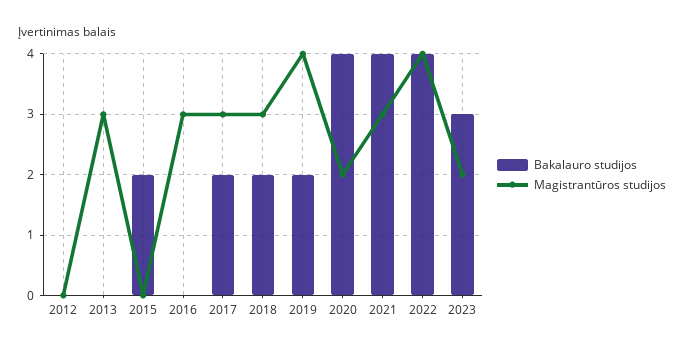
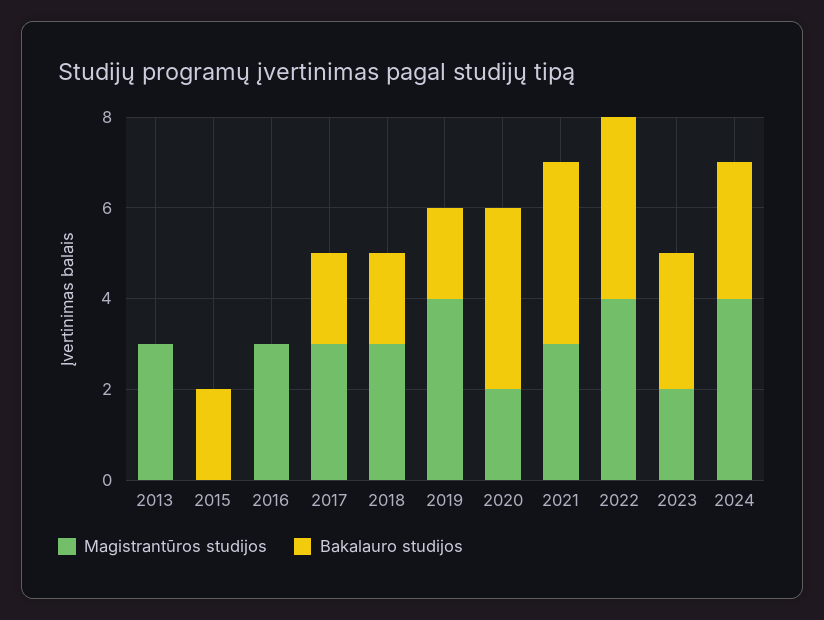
Bakalauro studijos, 2012: 0 -> none
Magistrantūros studijos, 2012: 0 -> none
Magistrantūros studijos, 2024: none -> 4
Bakalauro studijos, 2024: none -> 3

